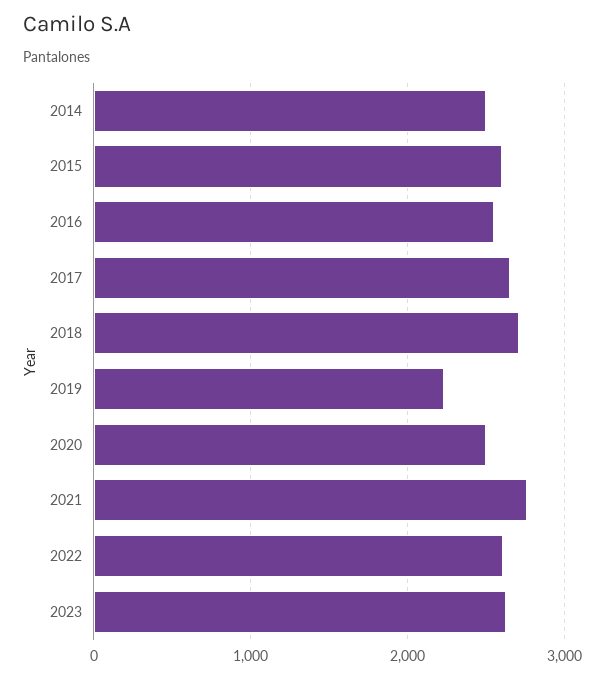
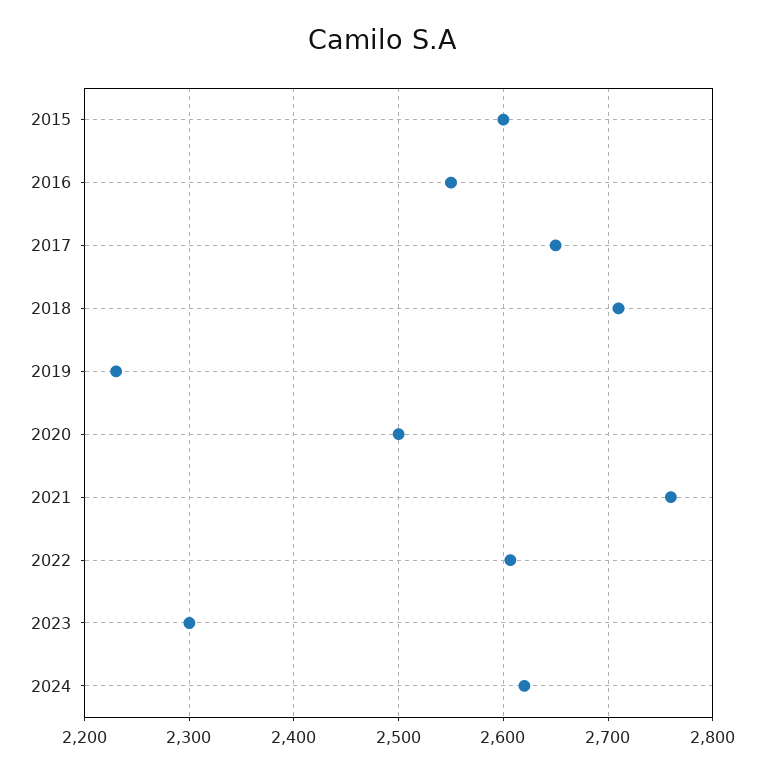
2014: 2500 -> none
2023: 2600 -> 2300
2024: none -> 2620

